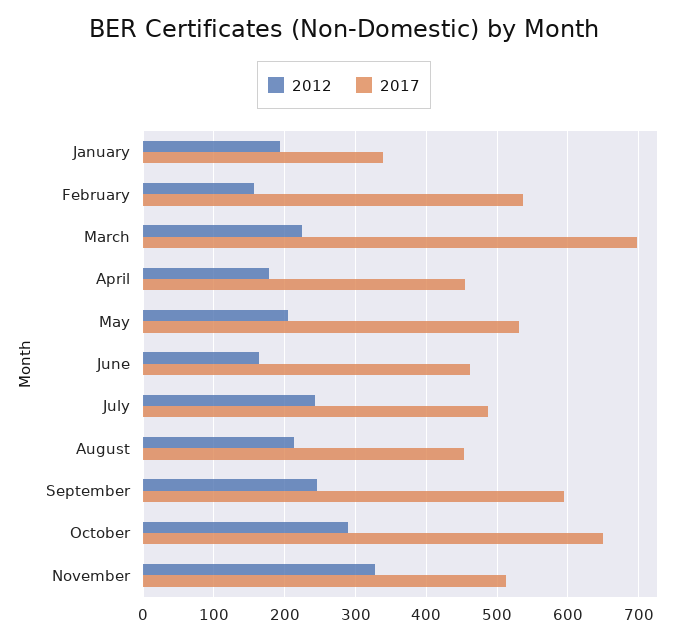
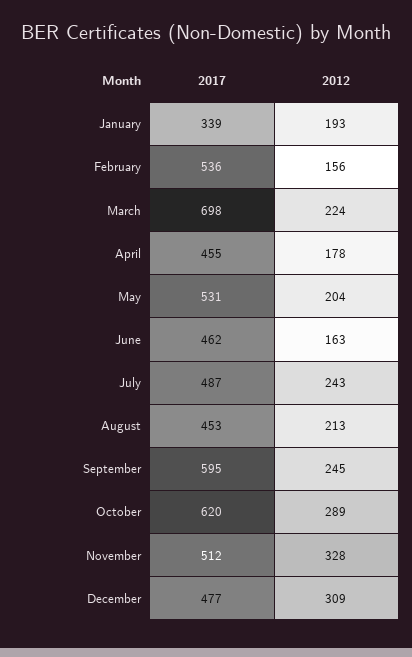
2017, October: 650 -> 620
2017, December: none -> 477
2012, December: none -> 309

